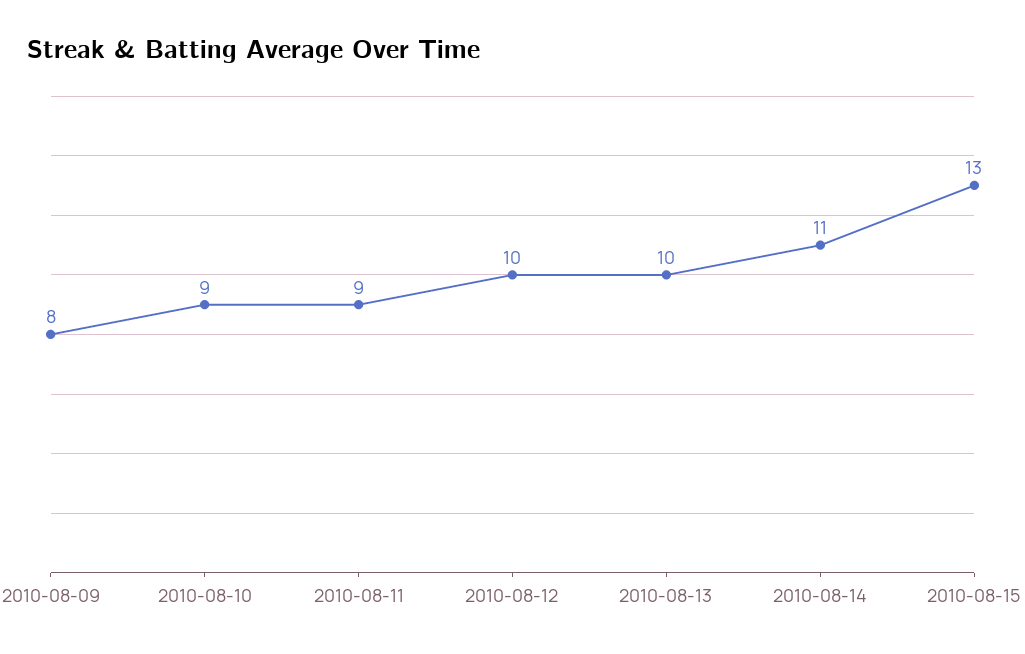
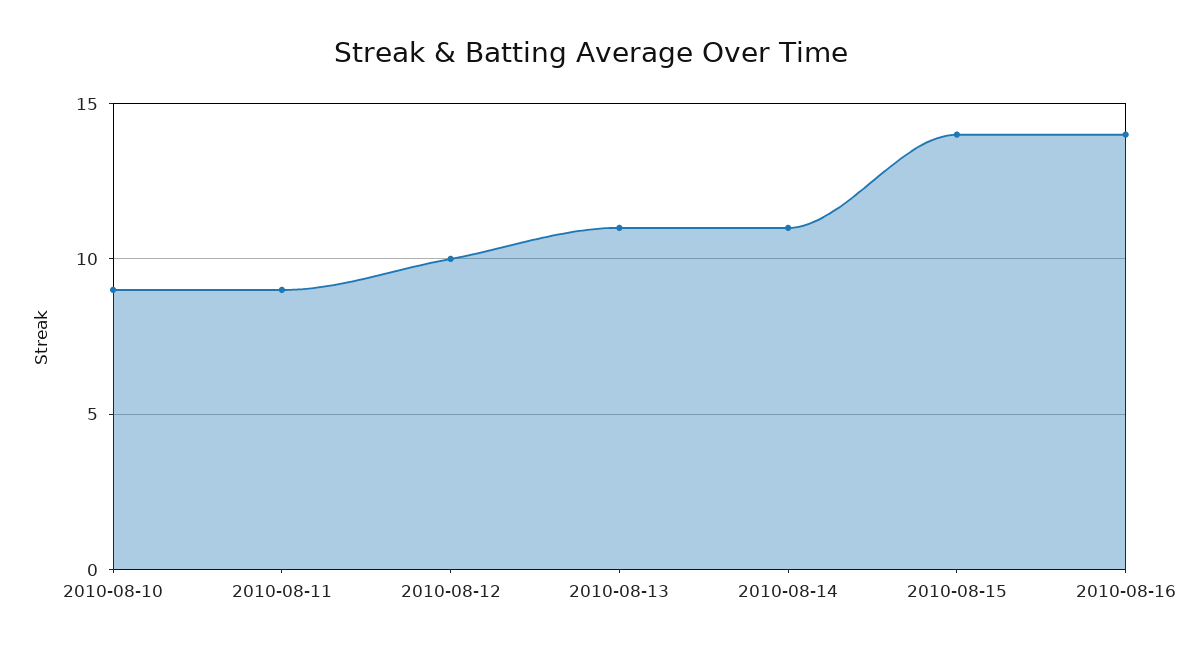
2010-08-09: 8 -> none
2010-08-13: 10 -> 11
2010-08-15: 13 -> 14
2010-08-16: none -> 14

